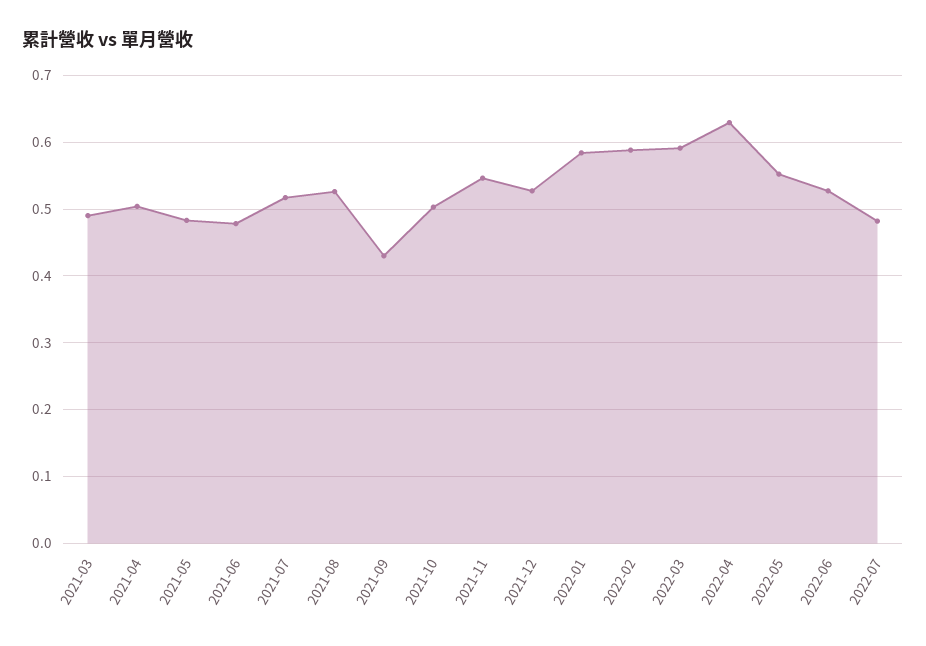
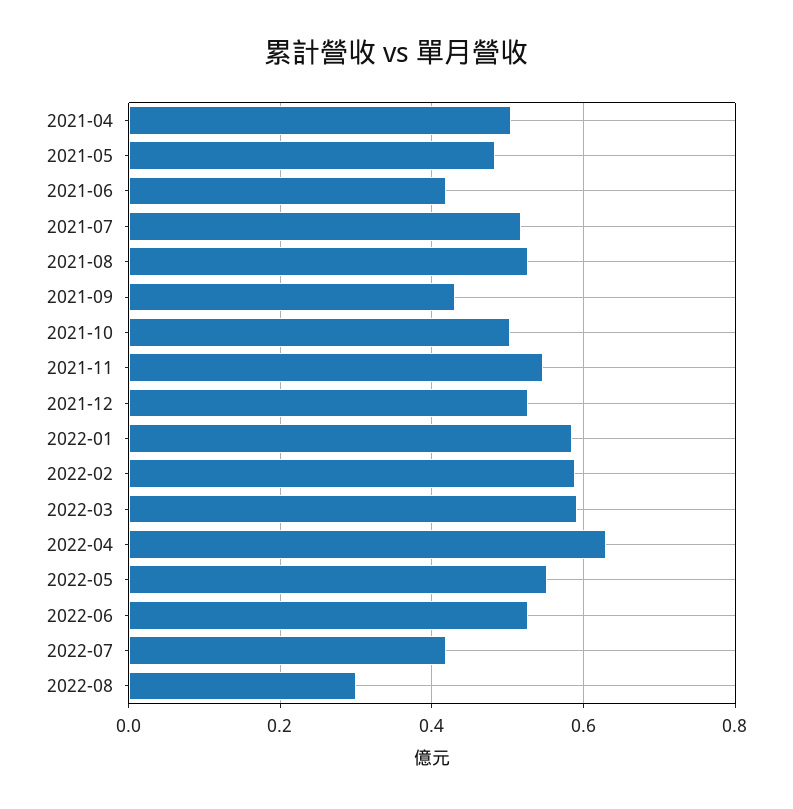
2021-03: 0.49 -> none
2021-06: 0.48 -> 0.42
2022-07: 0.48 -> 0.42
2022-08: none -> 0.3

